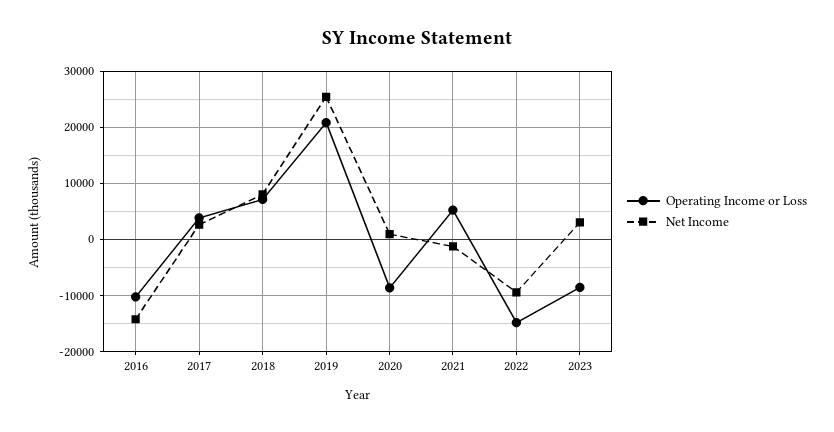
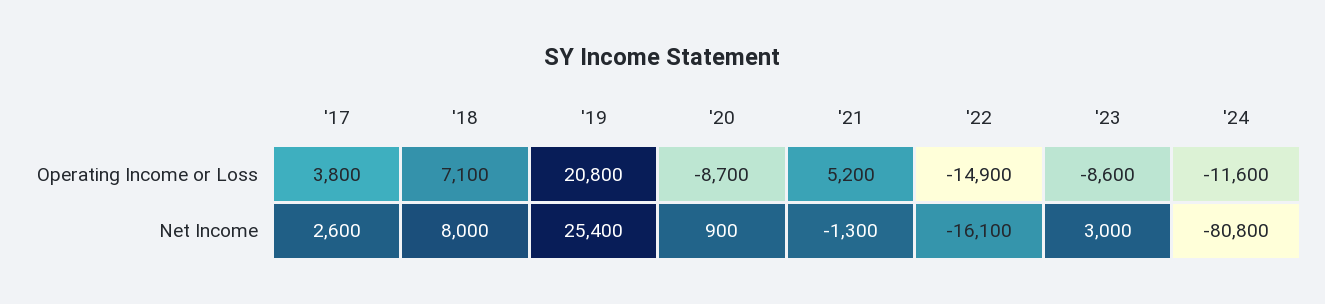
Operating Income or Loss, 2016: -10000 -> none
Net Income, 2016: -14000 -> none
Net Income, 2022: -10000 -> -16100
Operating Income or Loss, '24: none -> -11600
Net Income, '24: none -> -80800

